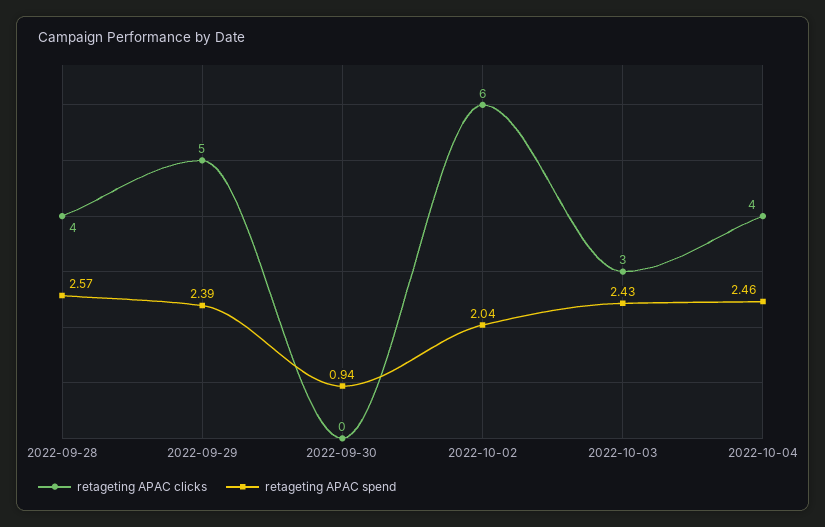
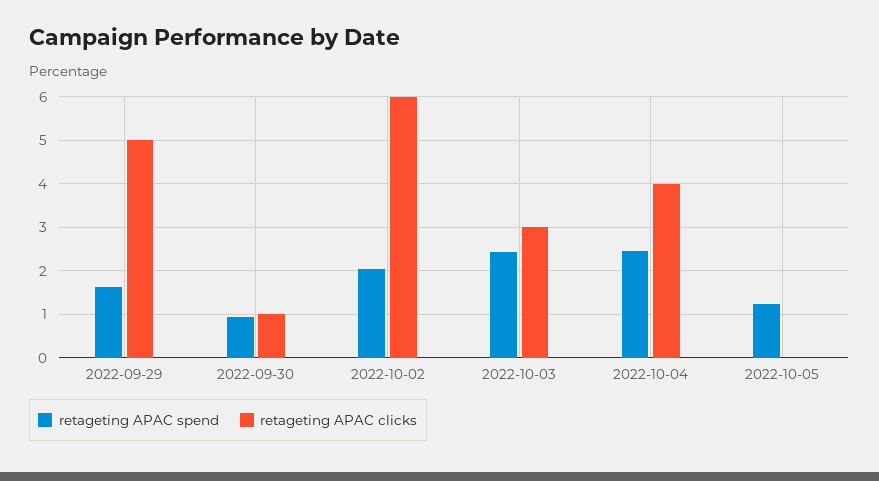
retageting APAC clicks, 2022-09-28: 4 -> none
retageting APAC spend, 2022-09-28: 2.57 -> none
retageting APAC spend, 2022-09-29: 2.39 -> 1.6
retageting APAC clicks, 2022-09-30: 0 -> 1
retageting APAC spend, 2022-10-05: none -> 1.2
retageting APAC clicks, 2022-10-05: none -> 0

